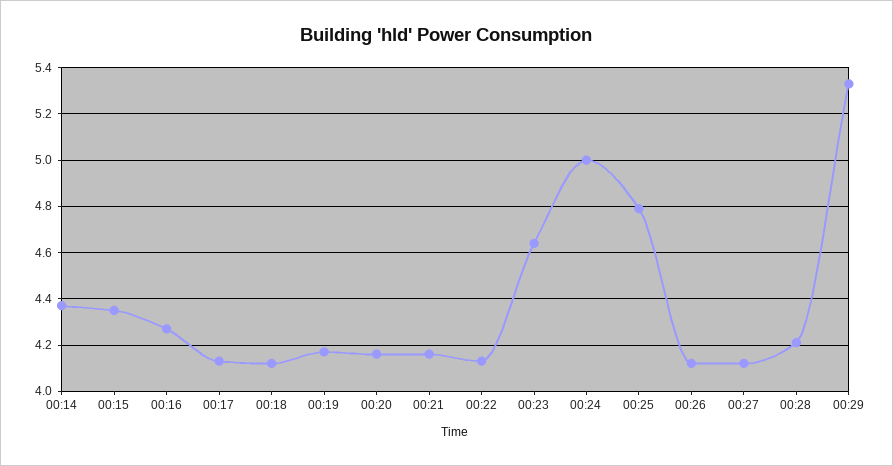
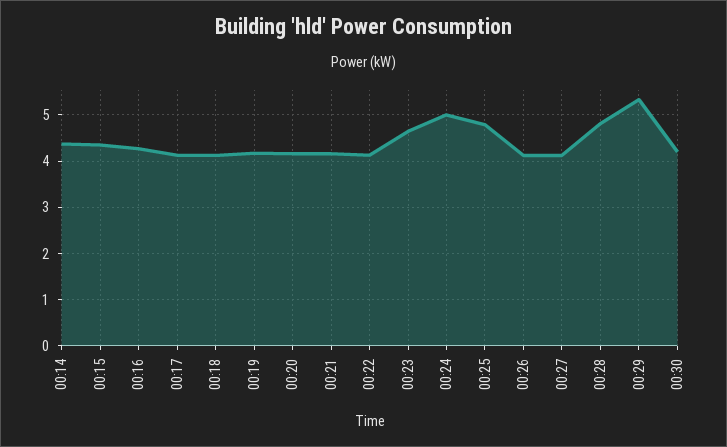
00:28: 4.2 -> 4.8
00:30: none -> 4.2

